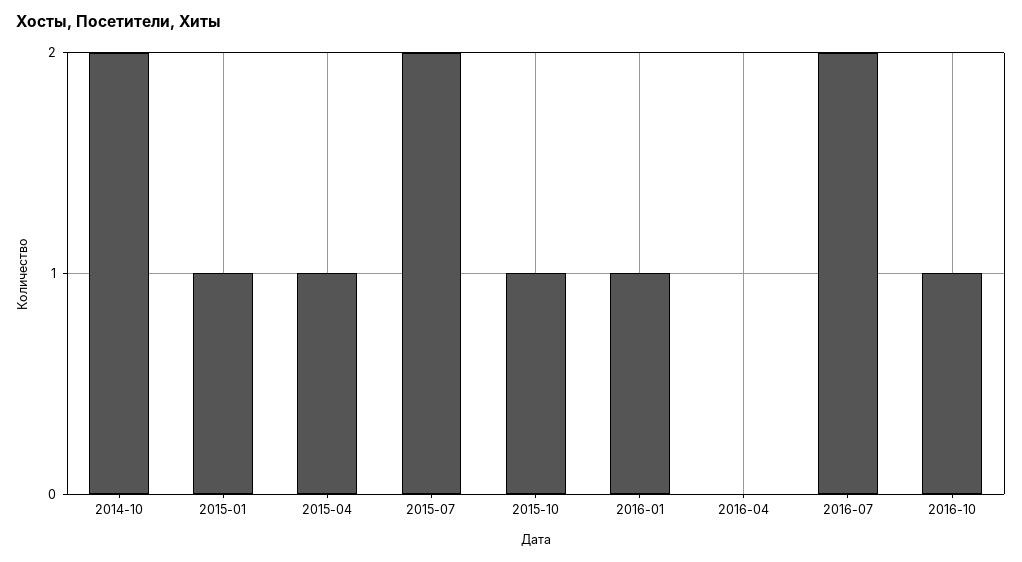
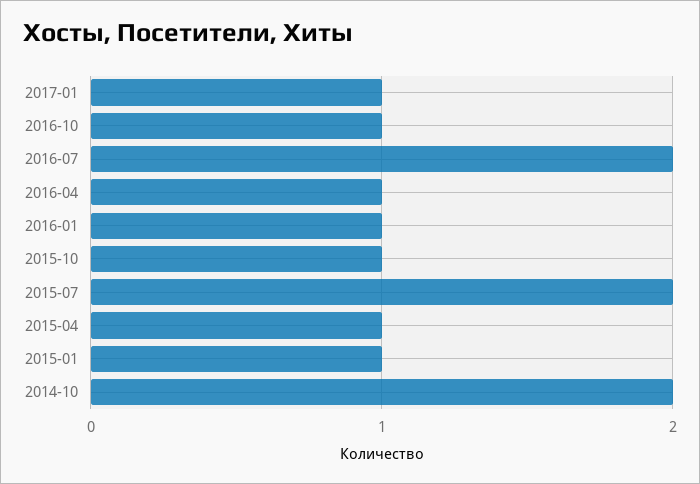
2016-04: 0 -> 1
2017-01: none -> 1

